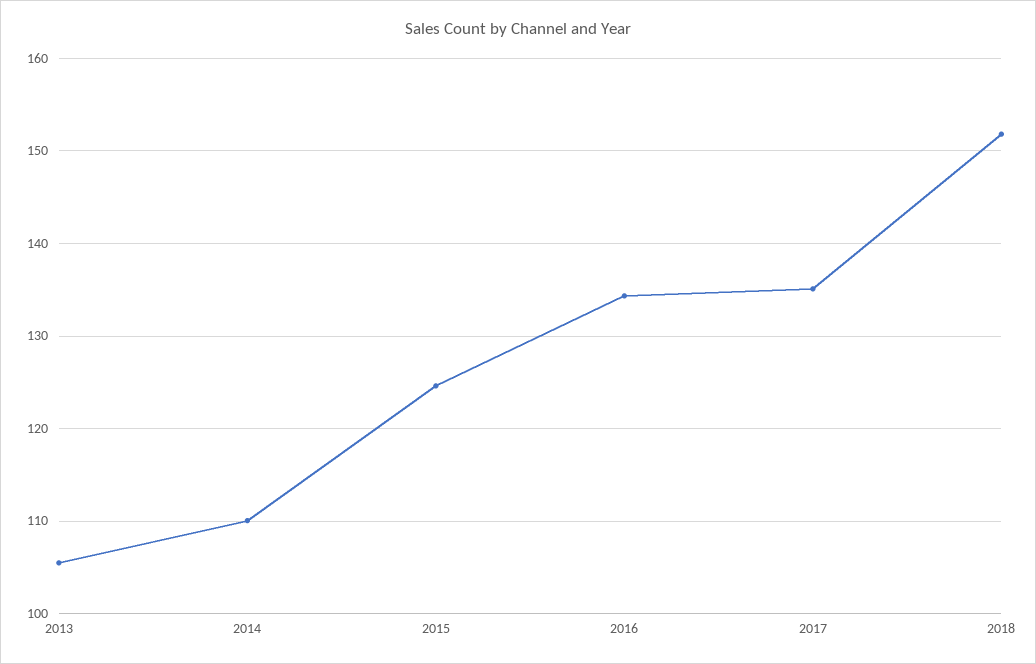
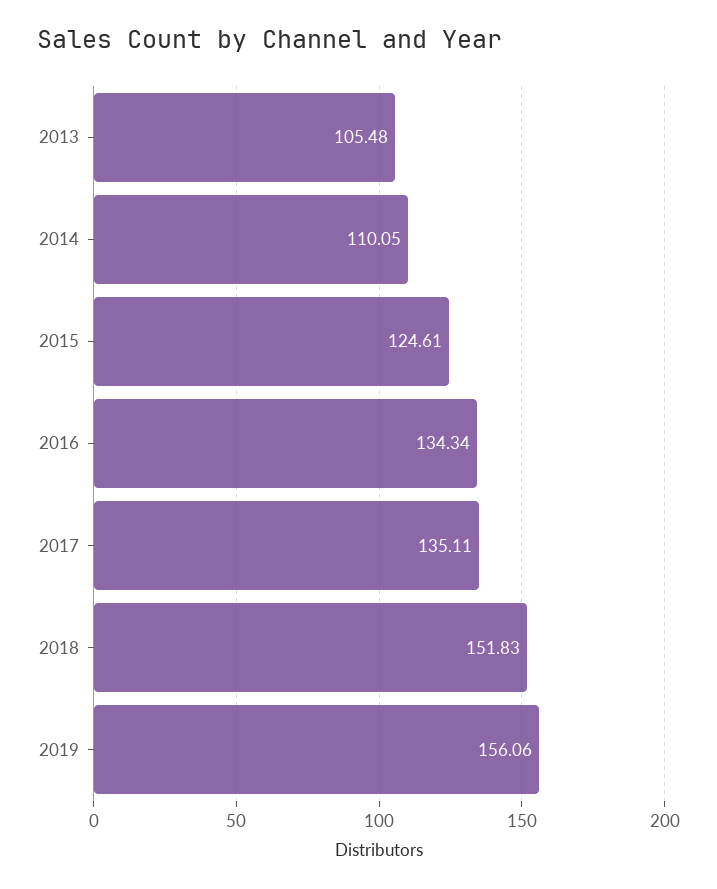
2019: none -> 156.06

